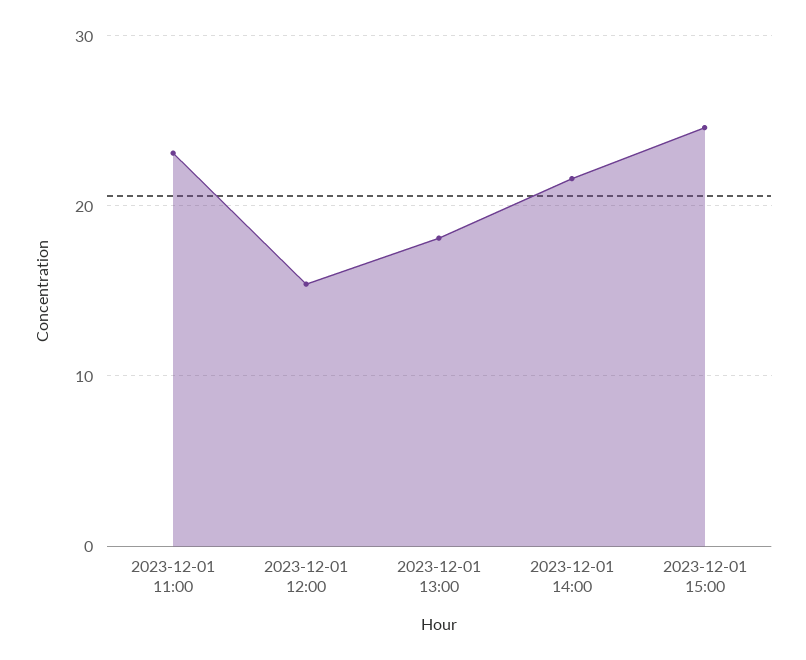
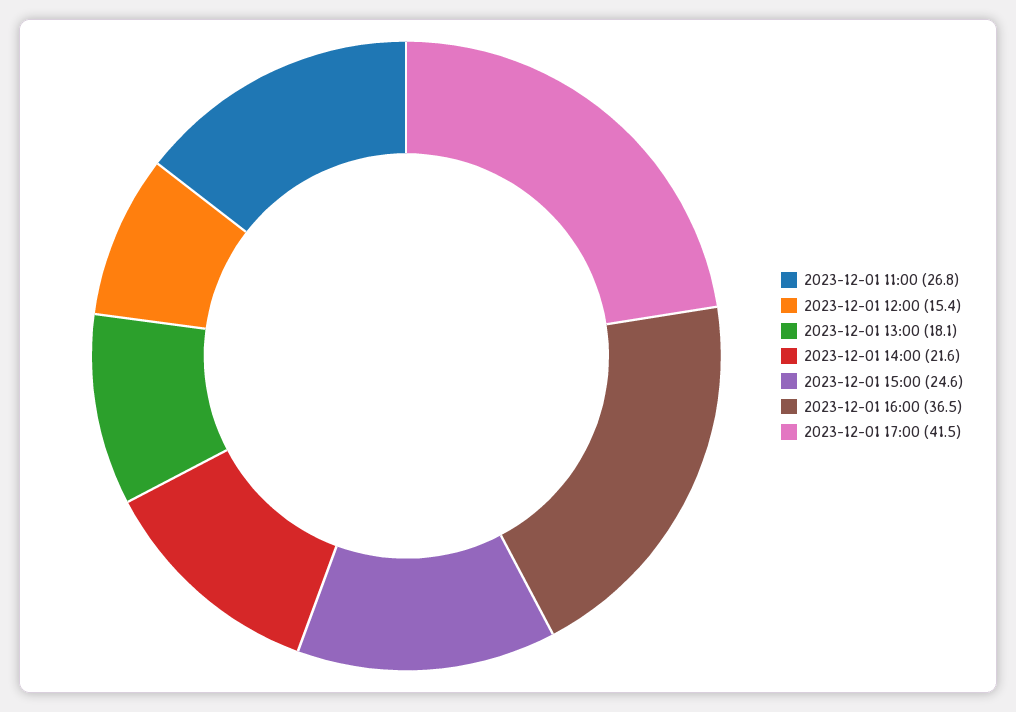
2023-12-01 11:00: 23 -> 26.8
2023-12-01 16:00: none -> 36.5
2023-12-01 17:00: none -> 41.5

